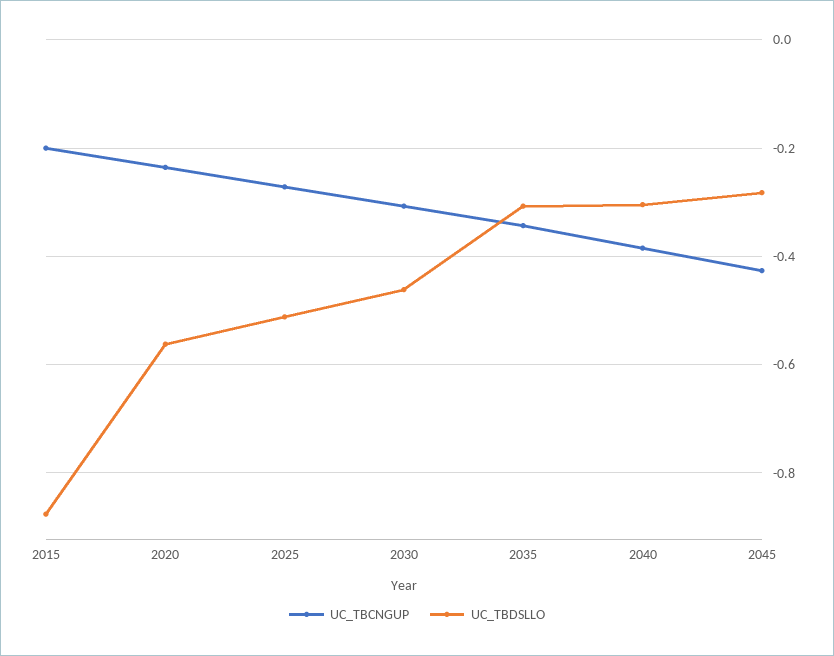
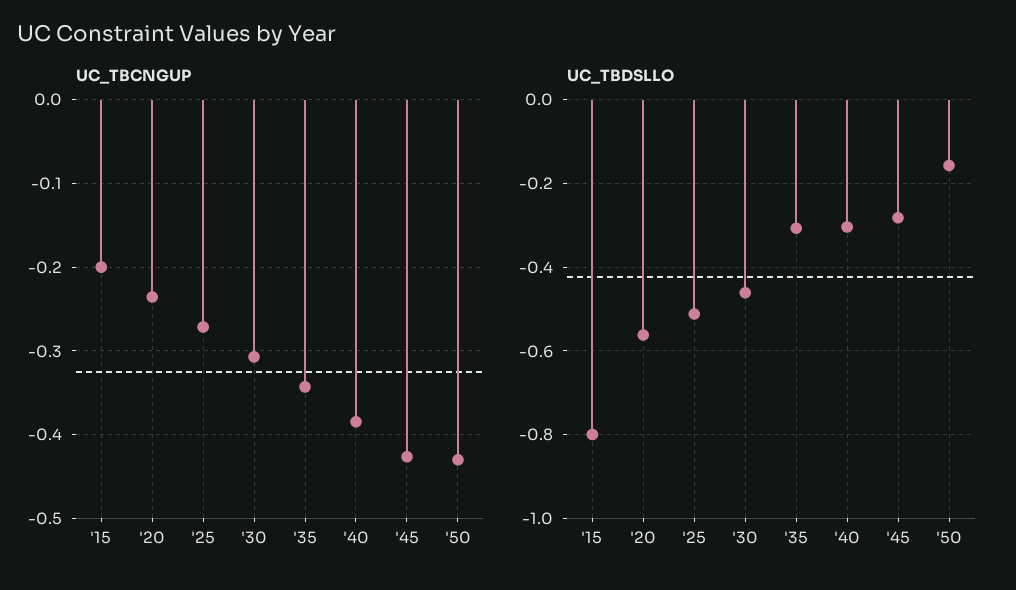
UC_TBDSLLO, 2015: -0.88 -> -0.8
UC_TBCNGUP, '50: none -> -0.43
UC_TBDSLLO, '50: none -> -0.16

